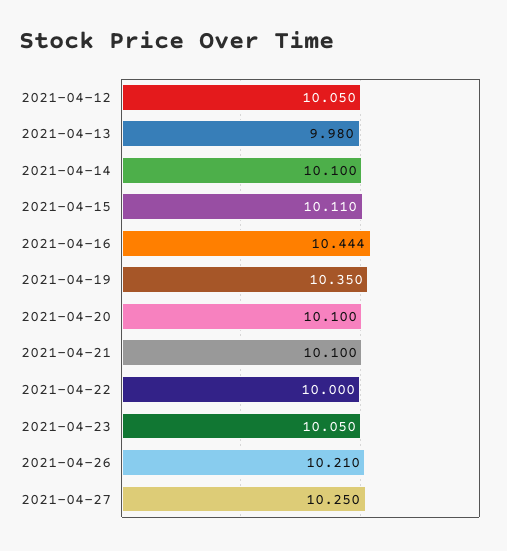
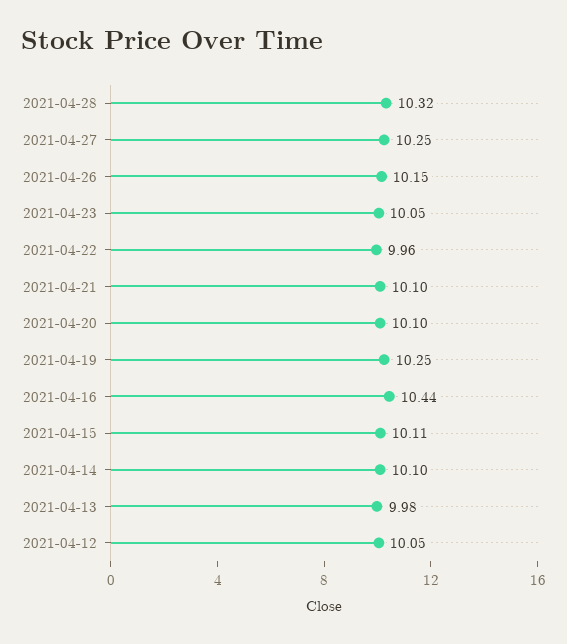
2021-04-19: 10.35 -> 10.25
2021-04-22: 10 -> 9.96
2021-04-26: 10.21 -> 10.15
2021-04-28: none -> 10.32

